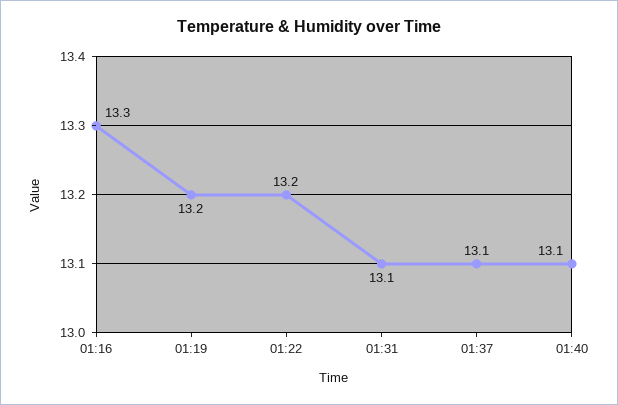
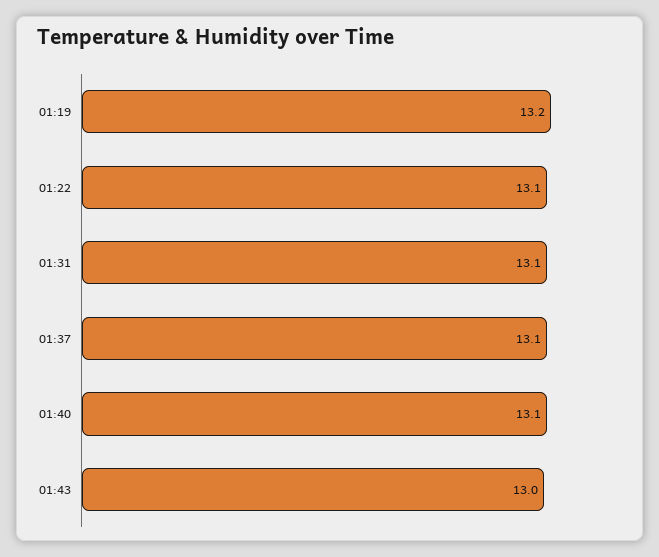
01:16: 13.3 -> none
01:22: 13.2 -> 13.1
01:43: none -> 13

